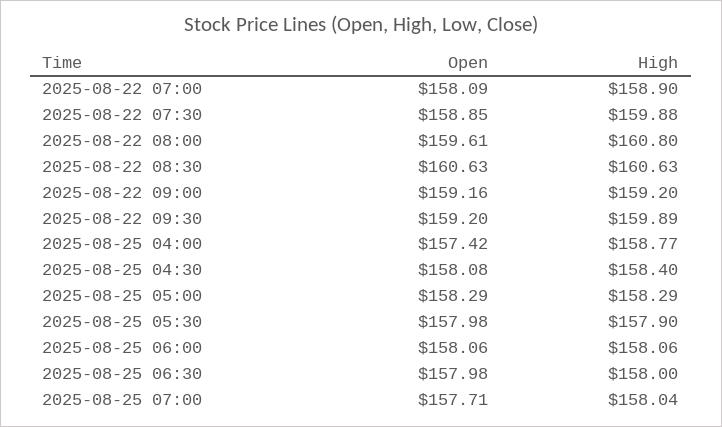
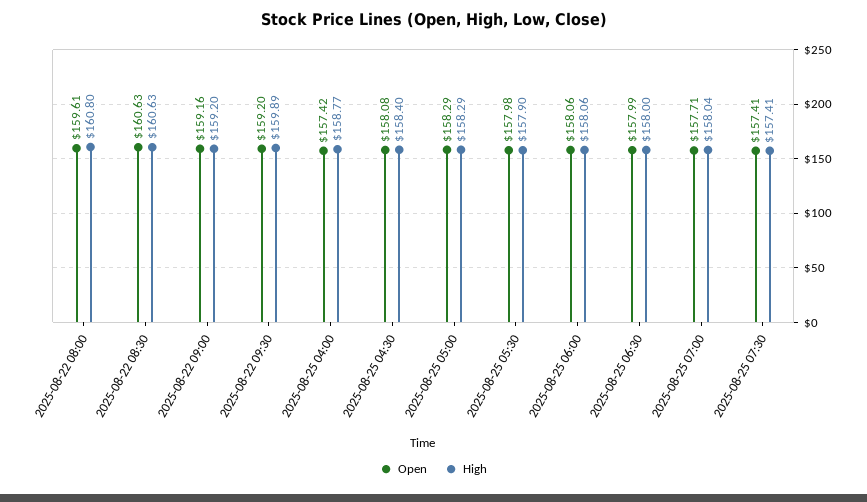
Open, 2025-08-22 07:00: 158.09 -> none
High, 2025-08-22 07:00: 158.9 -> none
Open, 2025-08-22 07:30: 158.85 -> none
High, 2025-08-22 07:30: 159.88 -> none
Open, 2025-08-25 06:30: 157.98 -> 157.99
Open, 2025-08-25 07:30: none -> 157.41
High, 2025-08-25 07:30: none -> 157.41

